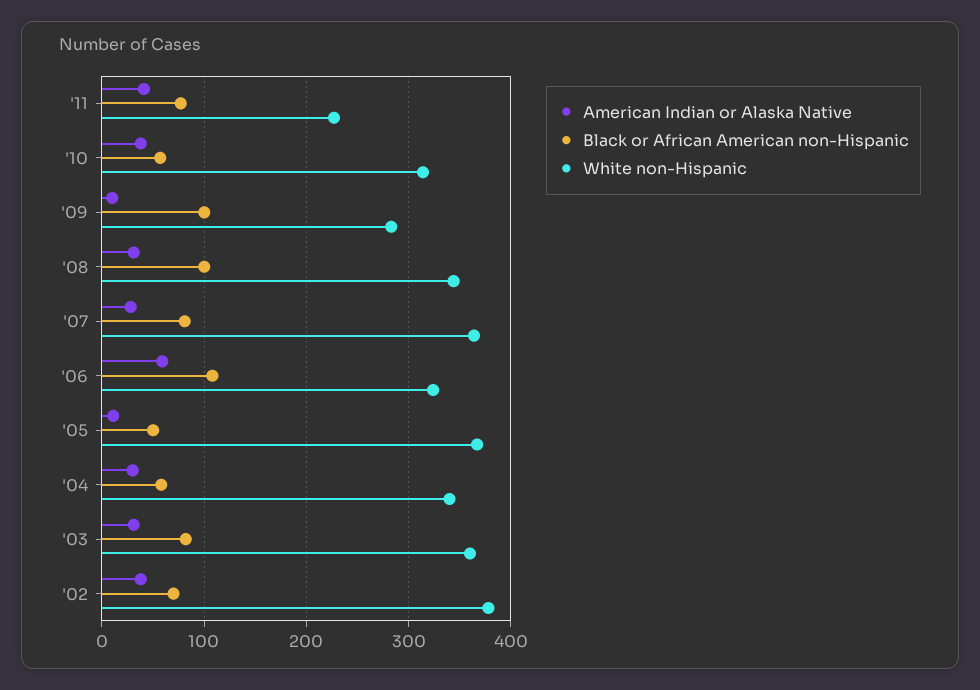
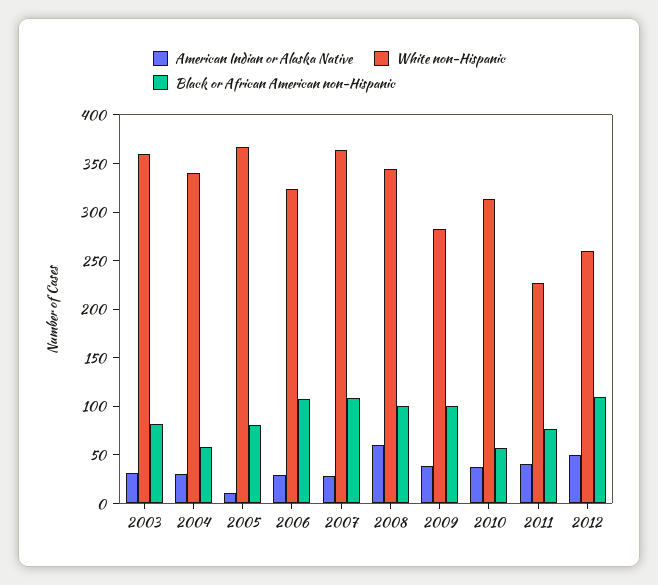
American Indian or Alaska Native, '09: 10 -> 40
American Indian or Alaska Native, '08: 30 -> 60
Black or African American non-Hispanic, '07: 80 -> 110
American Indian or Alaska Native, '06: 60 -> 30
Black or African American non-Hispanic, '05: 50 -> 80
American Indian or Alaska Native, '02: 40 -> none
Black or African American non-Hispanic, '02: 70 -> none
White non-Hispanic, '02: 380 -> none
American Indian or Alaska Native, 2012: none -> 50
White non-Hispanic, 2012: none -> 260
Black or African American non-Hispanic, 2012: none -> 110

